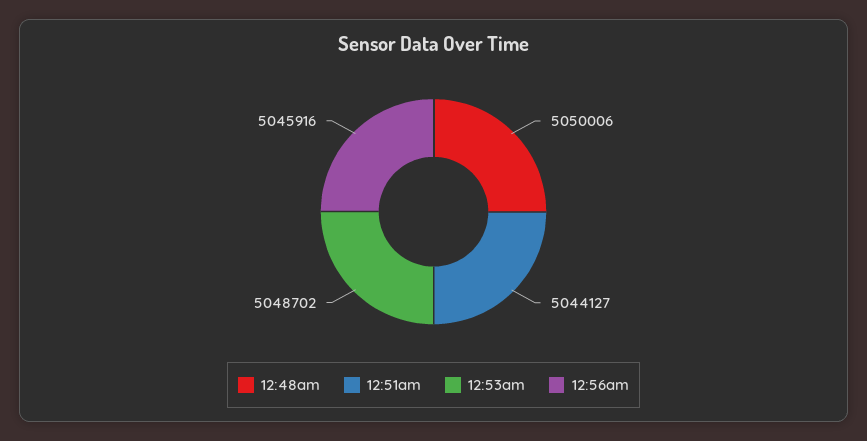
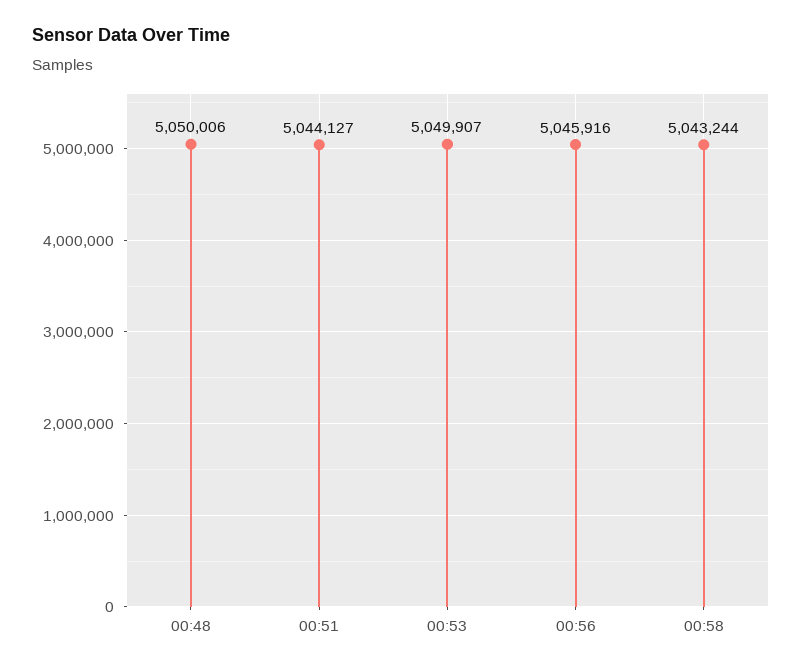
12:53am: 5048702 -> 5049907
00:58: none -> 5043244

